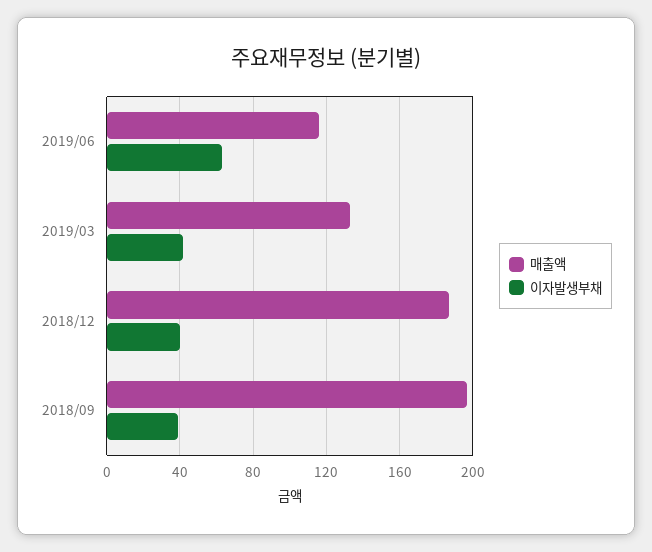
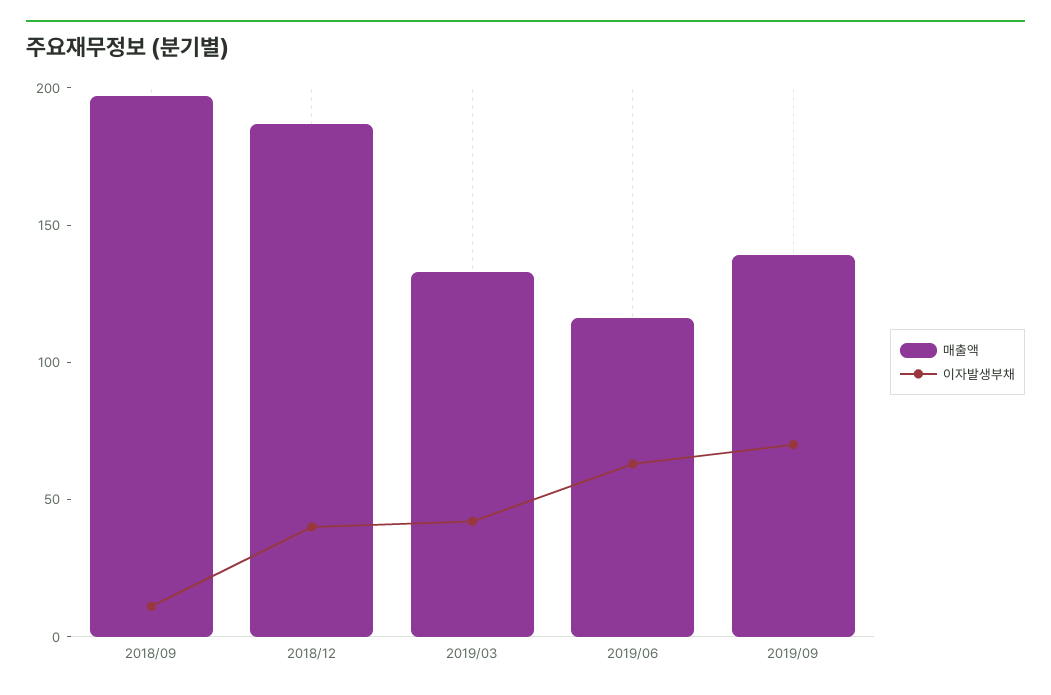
이자발생부채, 2018/09: 40 -> 10
매출액, 2019/09: none -> 140
이자발생부채, 2019/09: none -> 70

